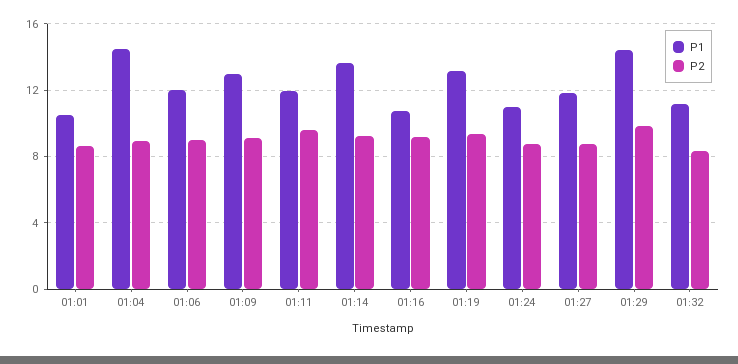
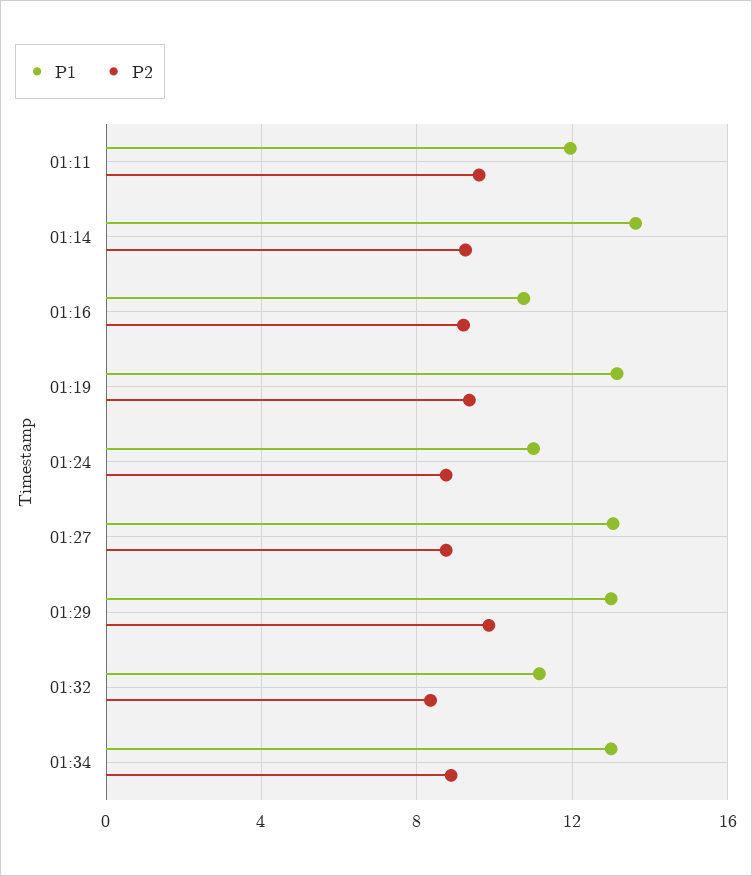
P1, 01:01: 10.5 -> none
P2, 01:01: 8.5 -> none
P1, 01:04: 14.5 -> none
P2, 01:04: 9 -> none
P1, 01:06: 12 -> none
P2, 01:06: 9 -> none
P1, 01:09: 13 -> none
P2, 01:09: 9 -> none
P1, 01:27: 12 -> 13
P1, 01:29: 14.5 -> 13
P1, 01:34: none -> 13
P2, 01:34: none -> 9

